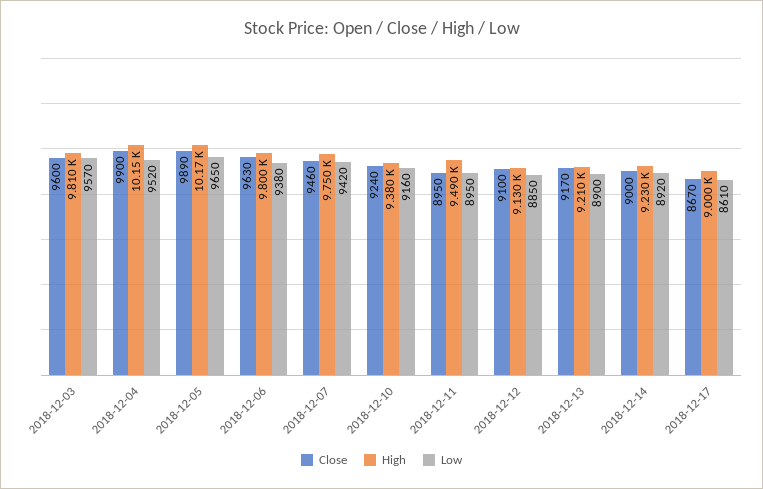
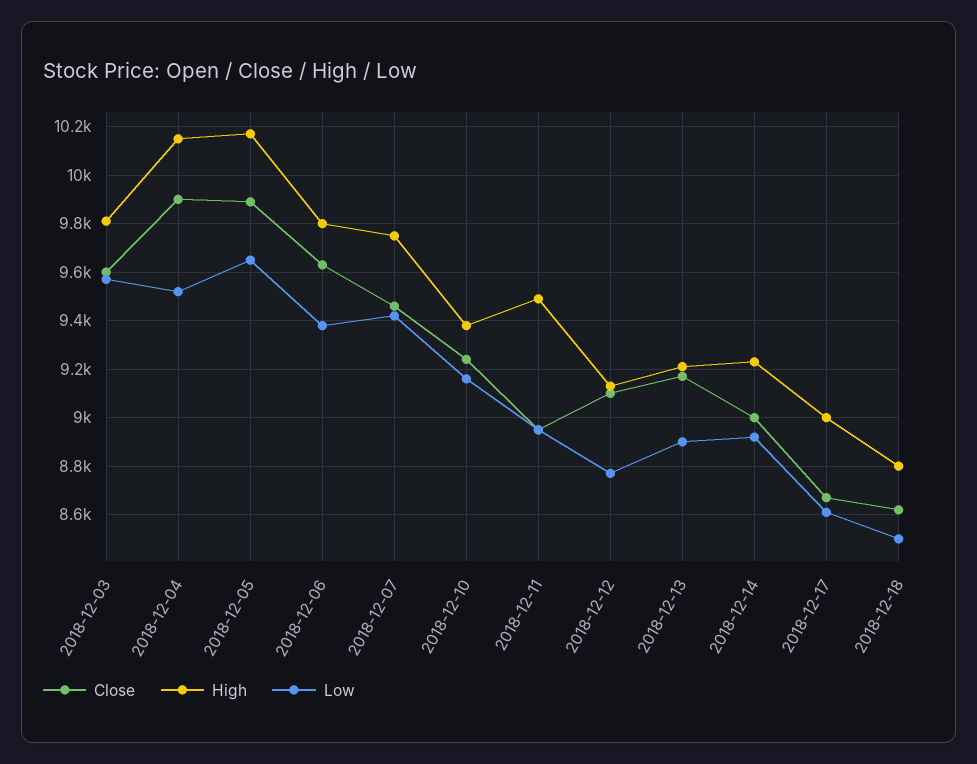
Low, 2018-12-12: 8850 -> 8775
Close, 2018-12-18: none -> 8625
High, 2018-12-18: none -> 8800
Low, 2018-12-18: none -> 8500

